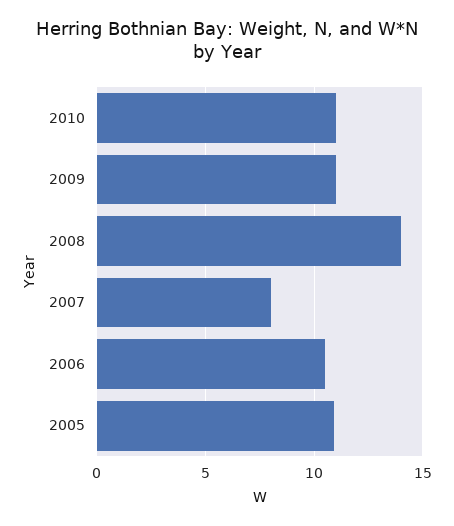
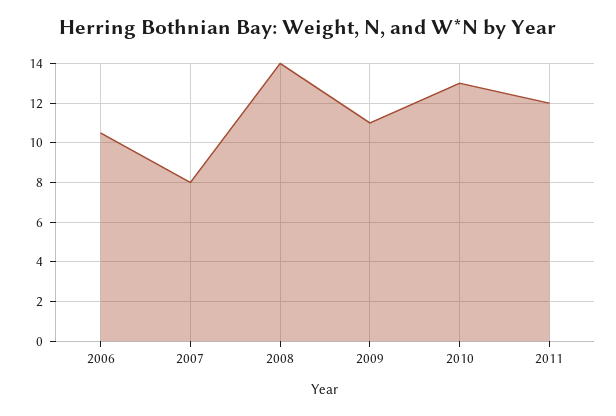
2010: 11 -> 13
2005: 11 -> none
2011: none -> 12

